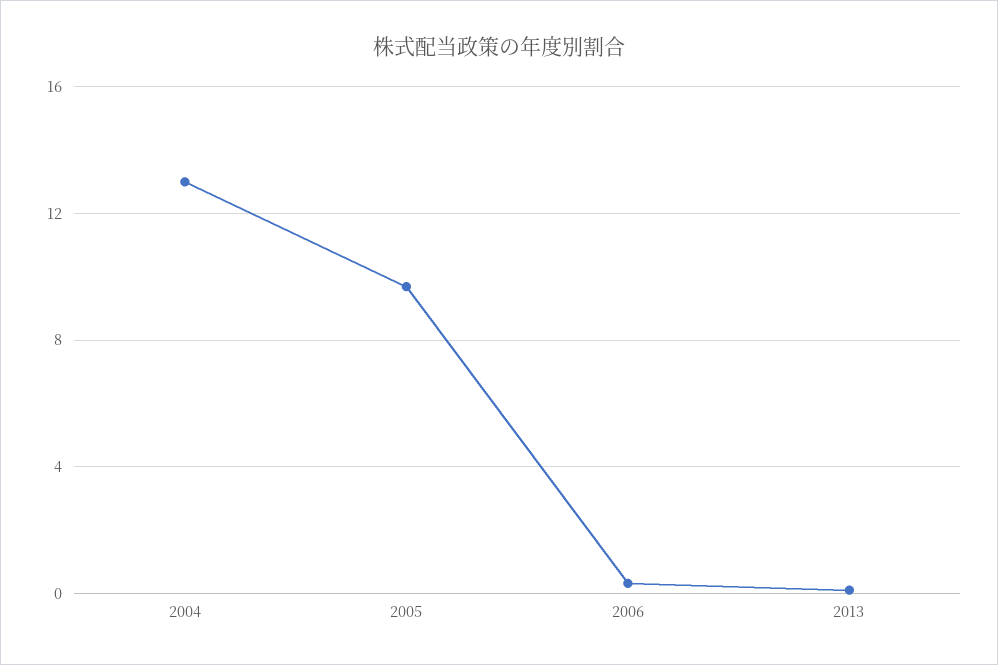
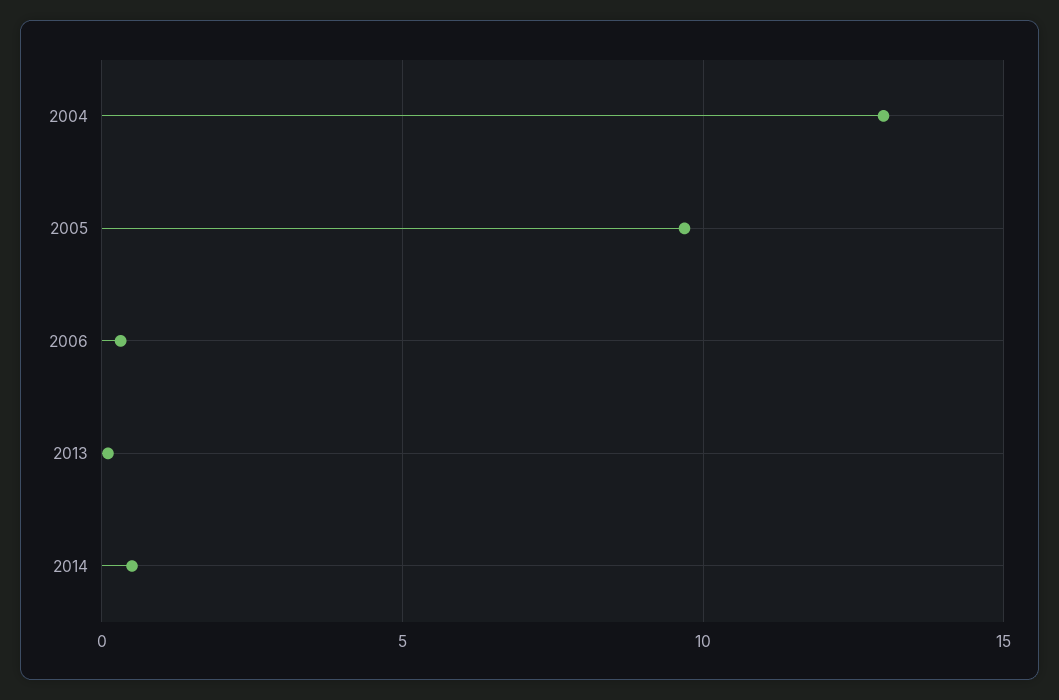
2014: none -> 0.5

